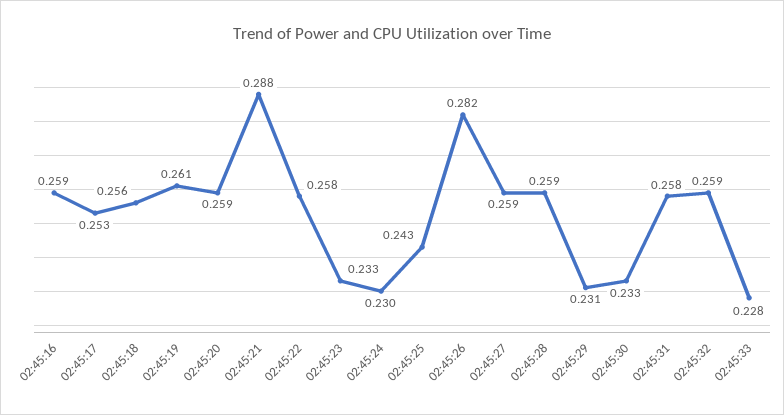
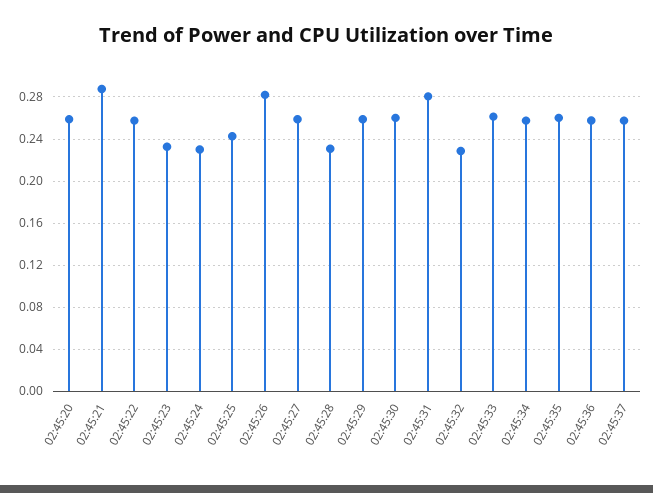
02:45:16: 0.259 -> none
02:45:17: 0.253 -> none
02:45:18: 0.256 -> none
02:45:19: 0.261 -> none
02:45:28: 0.259 -> 0.23
02:45:29: 0.231 -> 0.26
02:45:30: 0.233 -> 0.26
02:45:31: 0.258 -> 0.28
02:45:32: 0.259 -> 0.23
02:45:33: 0.228 -> 0.26
02:45:34: none -> 0.26
02:45:35: none -> 0.26
02:45:36: none -> 0.26
02:45:37: none -> 0.26

